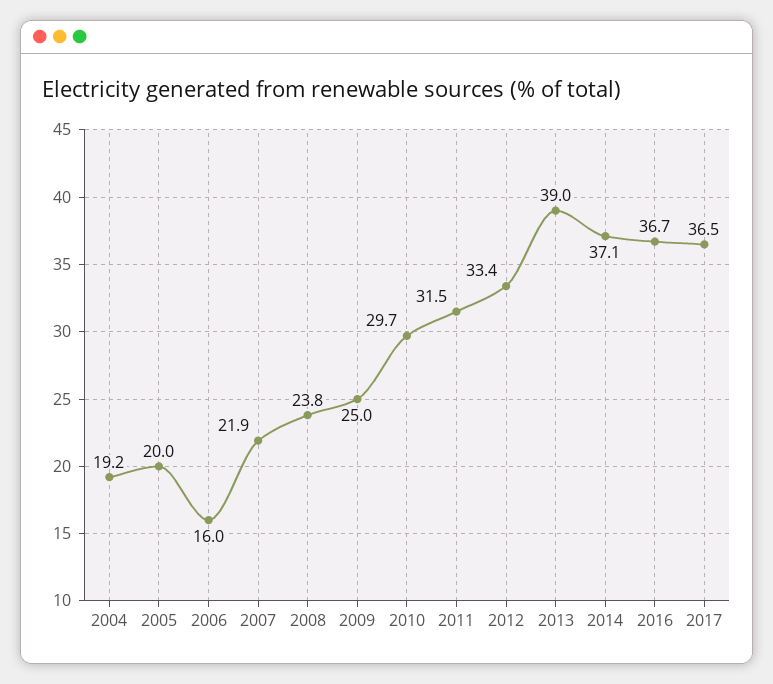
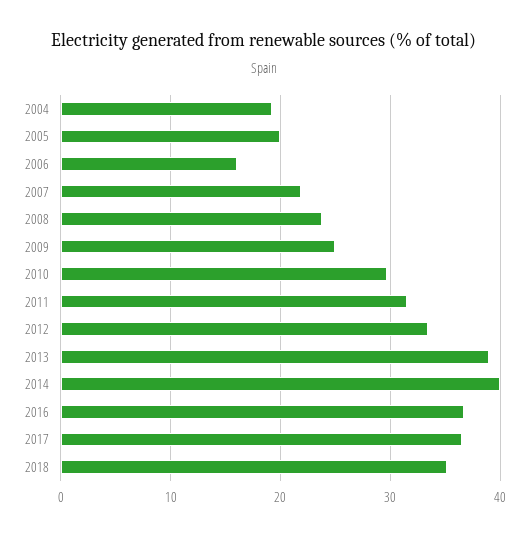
2014: 37.1 -> 40
2018: none -> 35

